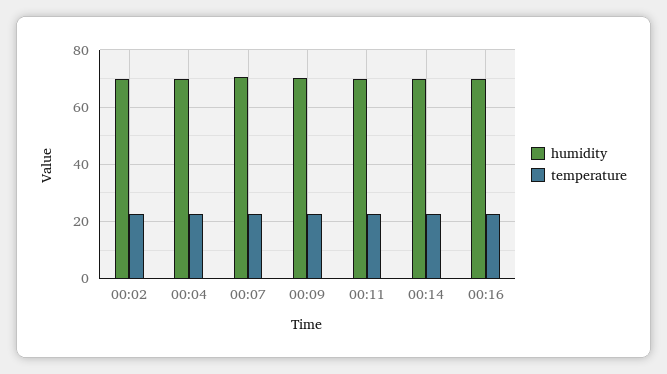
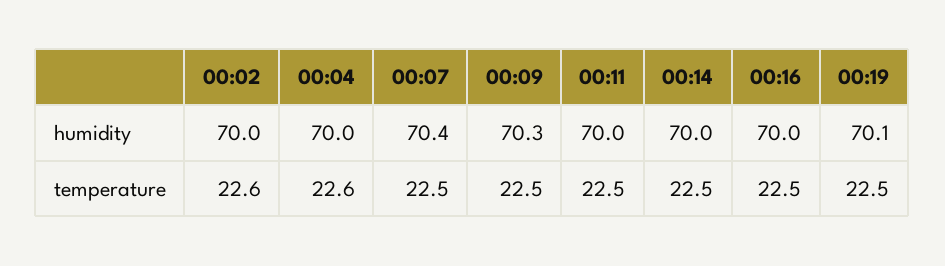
humidity, 00:19: none -> 70.1
temperature, 00:19: none -> 22.5

